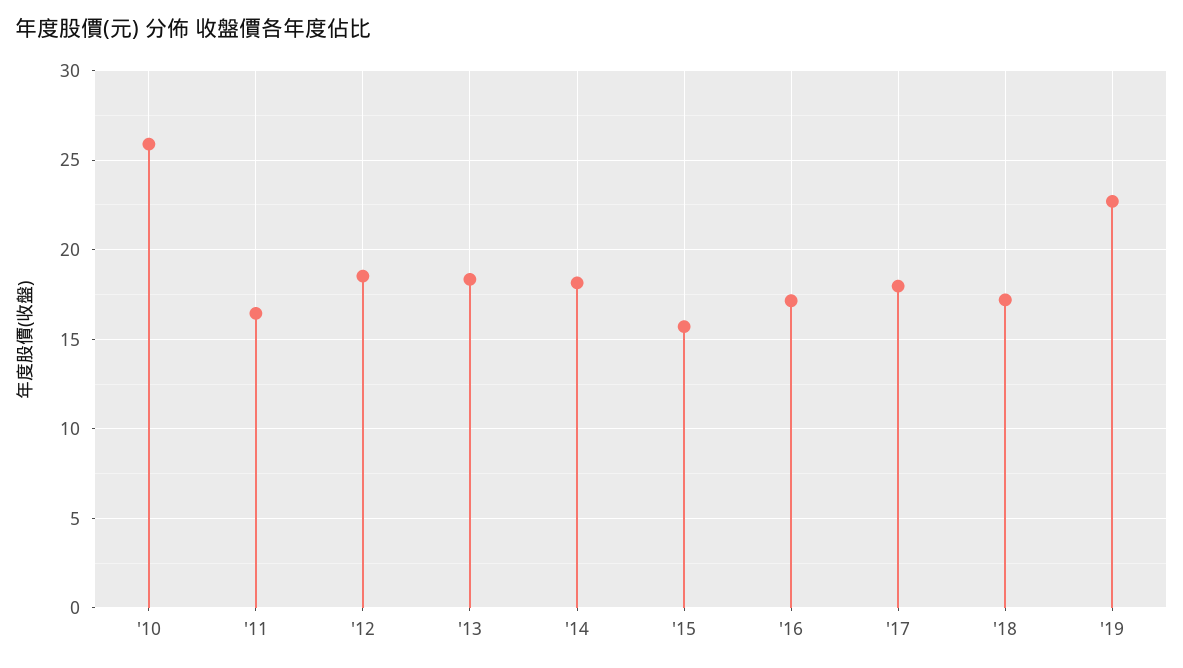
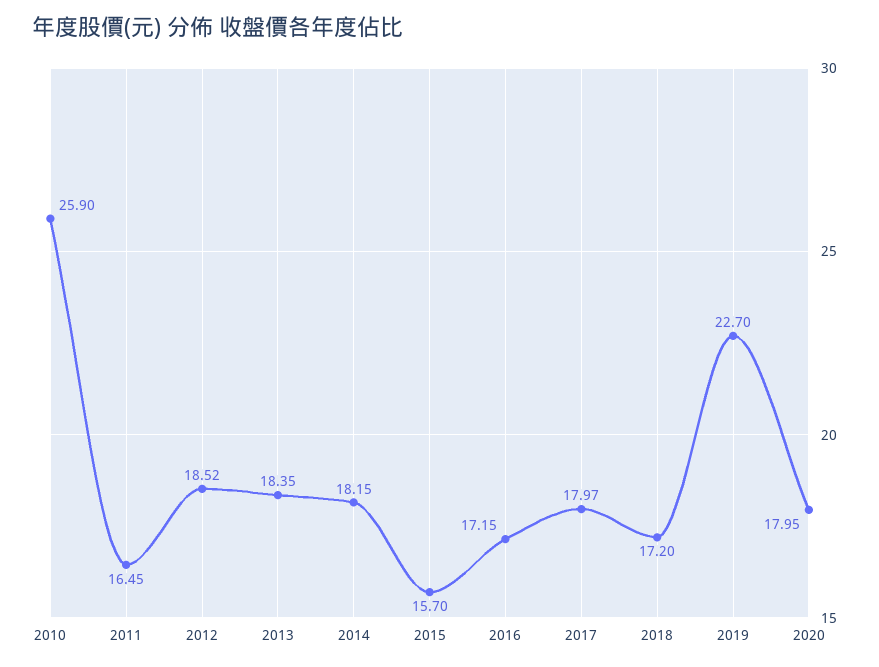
2020: none -> 17.95

